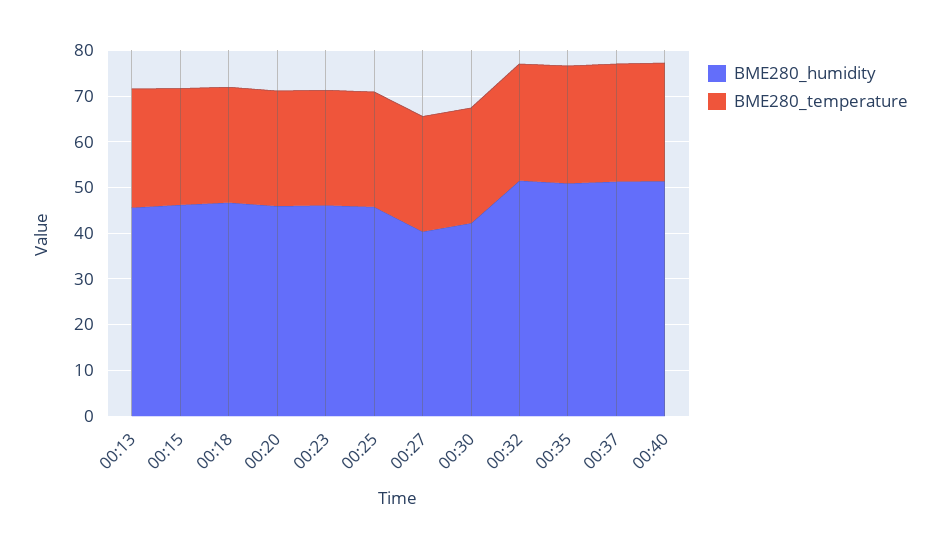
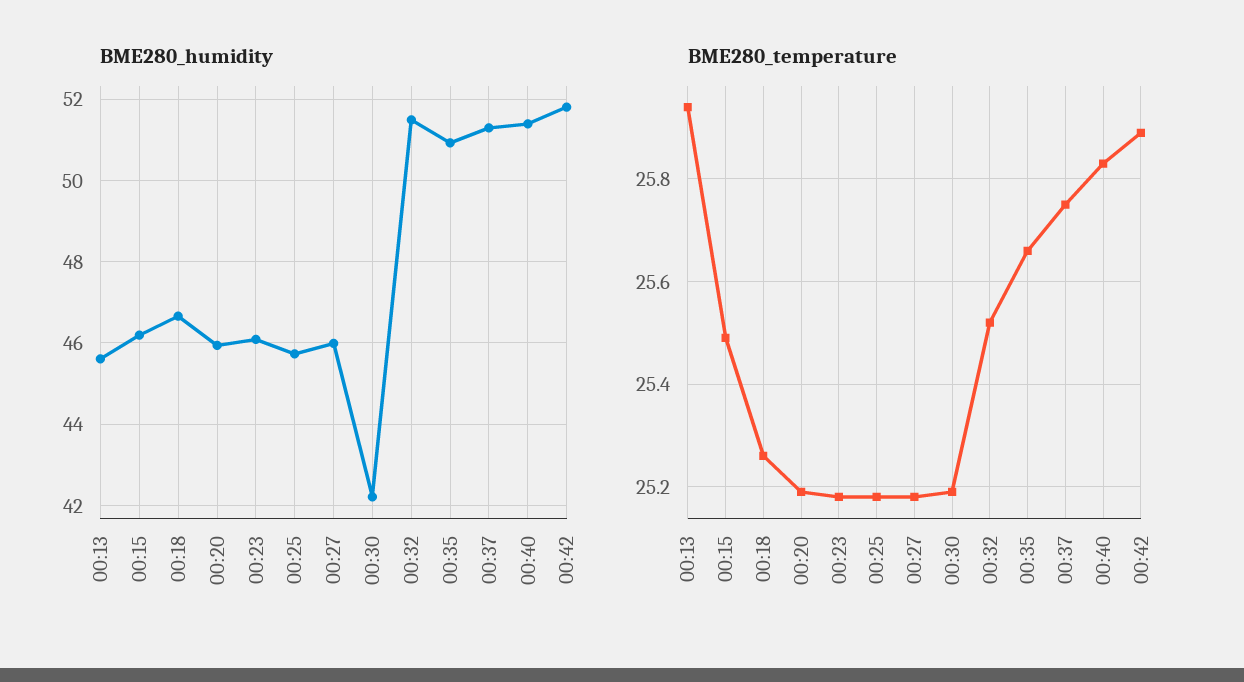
BME280_humidity, 00:27: 40 -> 46
BME280_humidity, 00:42: none -> 51.8
BME280_temperature, 00:42: none -> 25.9

